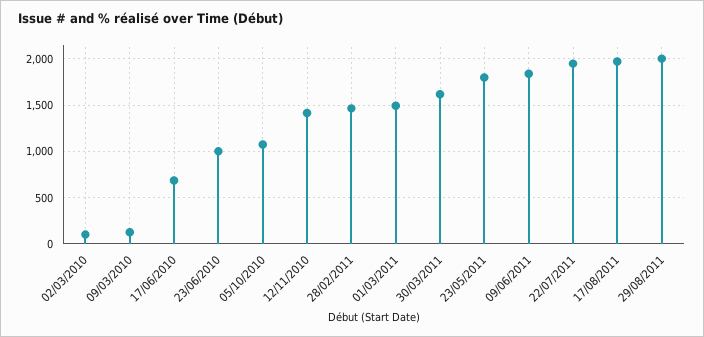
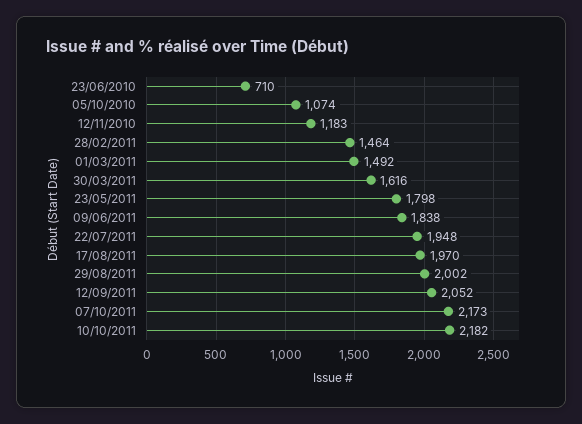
02/03/2010: 100 -> none
09/03/2010: 100 -> none
17/06/2010: 700 -> none
23/06/2010: 1000 -> 710
12/11/2010: 1400 -> 1183
12/09/2011: none -> 2052
07/10/2011: none -> 2173
10/10/2011: none -> 2182

